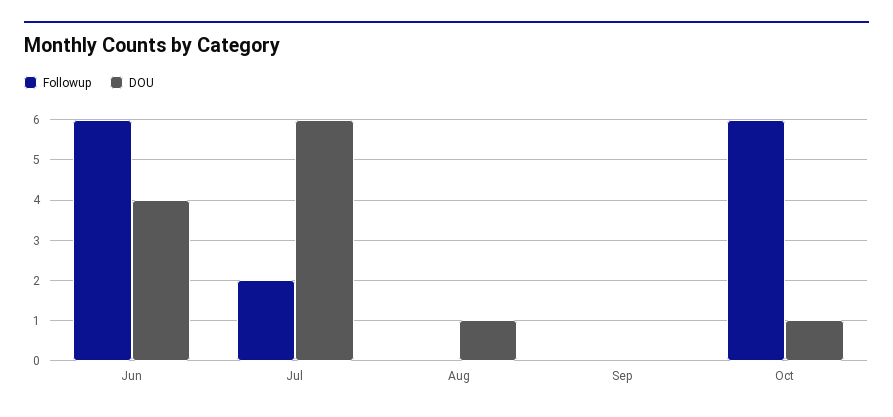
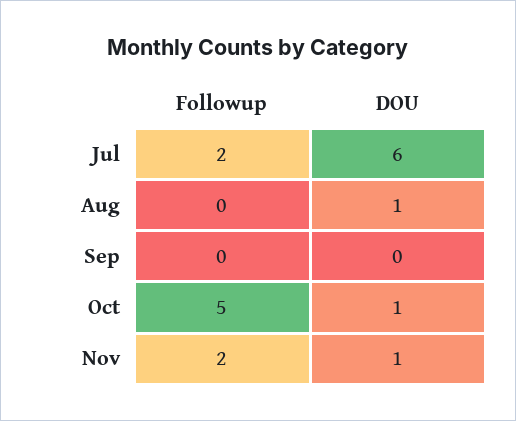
Followup, Jun: 6 -> none
DOU, Jun: 4 -> none
Followup, Oct: 6 -> 5
Followup, Nov: none -> 2
DOU, Nov: none -> 1

